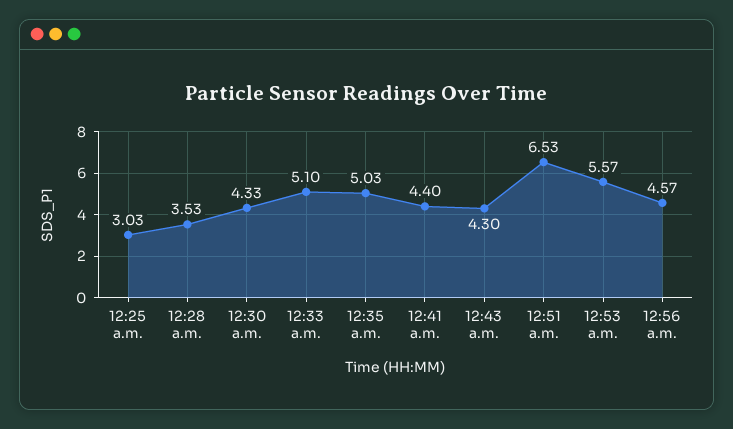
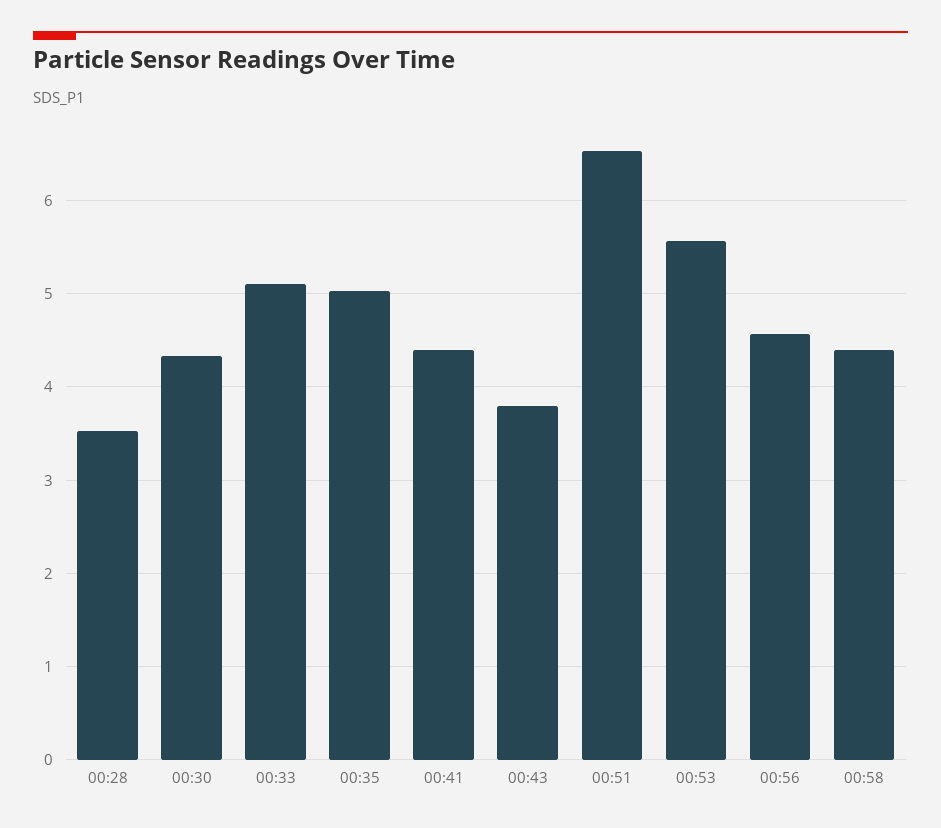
12:25 a.m.: 3.03 -> none
12:43 a.m.: 4.3 -> 3.8
00:58: none -> 4.4

